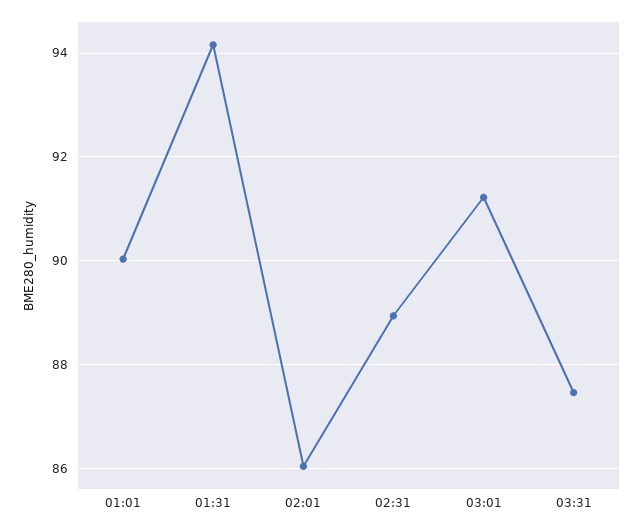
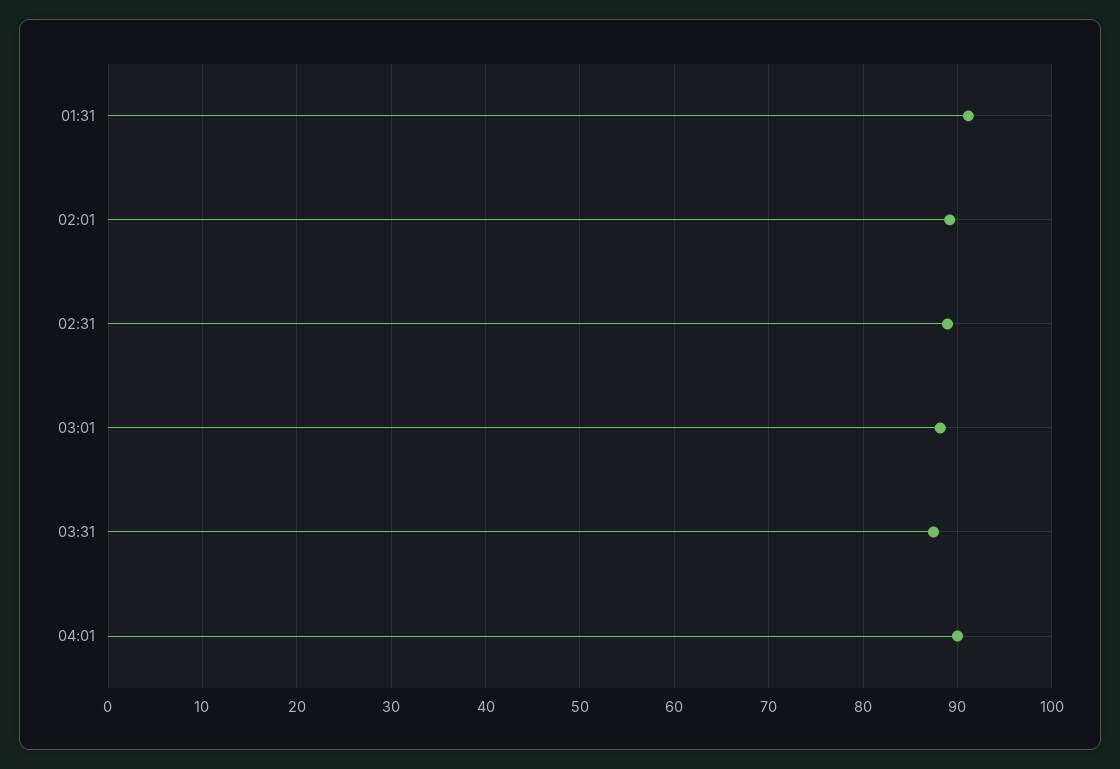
01:01: 90 -> none
01:31: 94.2 -> 91
02:01: 86 -> 89
03:01: 91.2 -> 88
04:01: none -> 90

